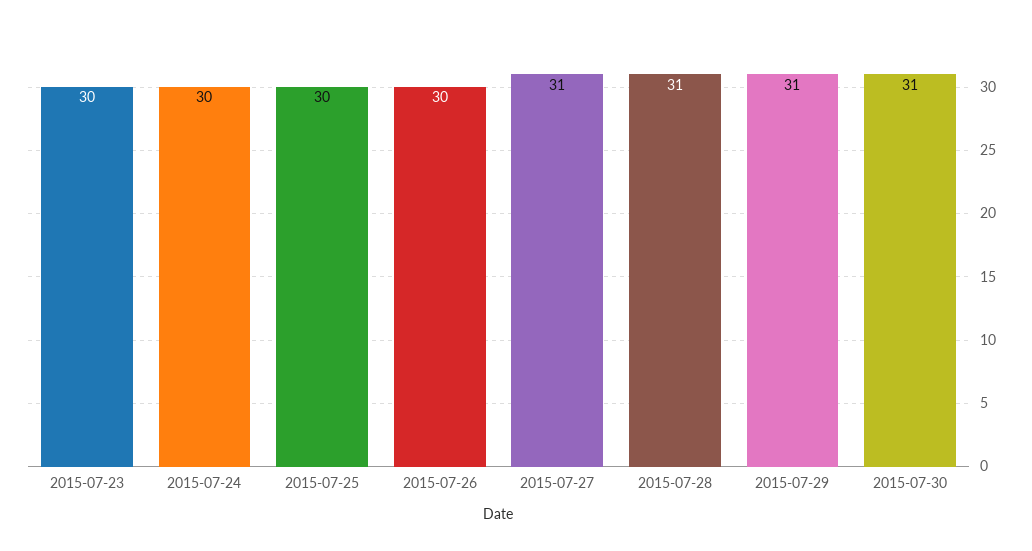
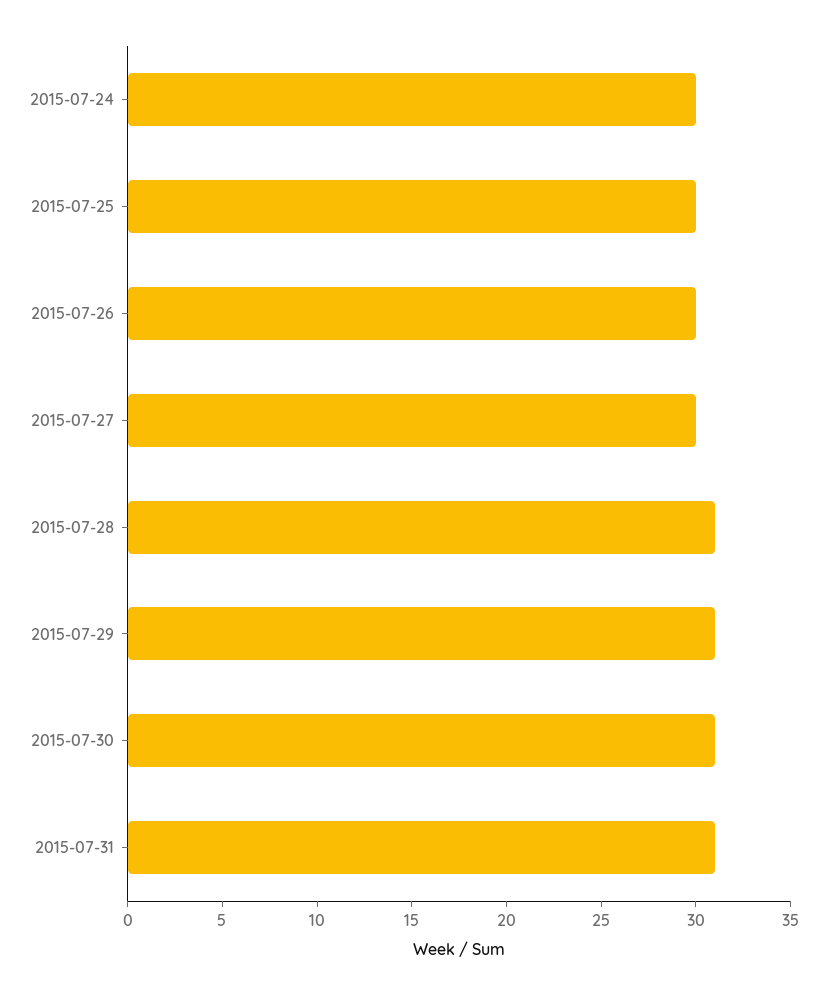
2015-07-23: 30 -> none
2015-07-27: 31 -> 30
2015-07-31: none -> 31

